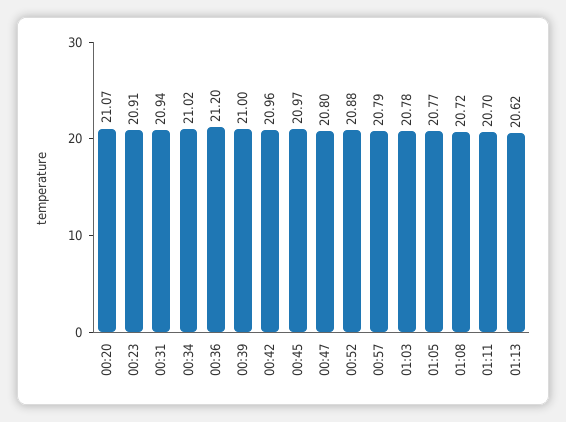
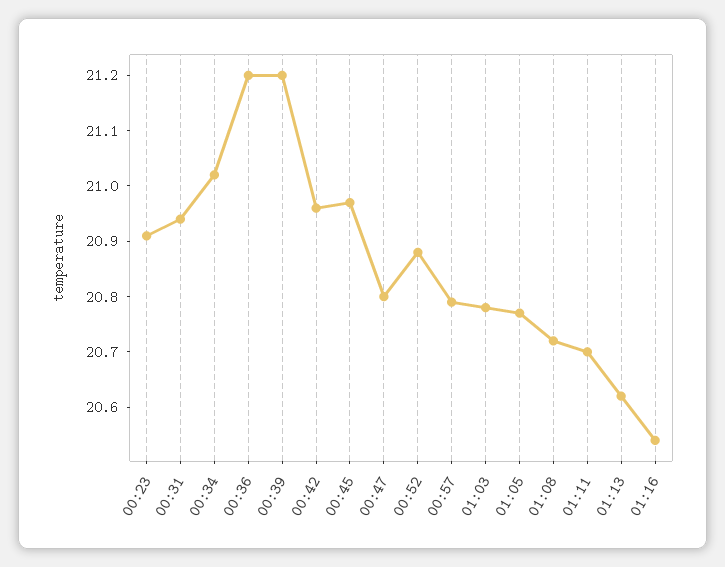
00:20: 21.07 -> none
00:39: 21 -> 21.2
01:16: none -> 20.55

